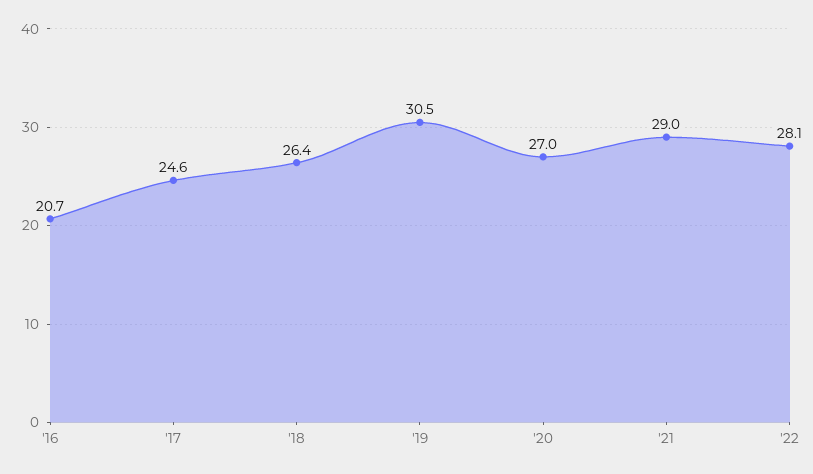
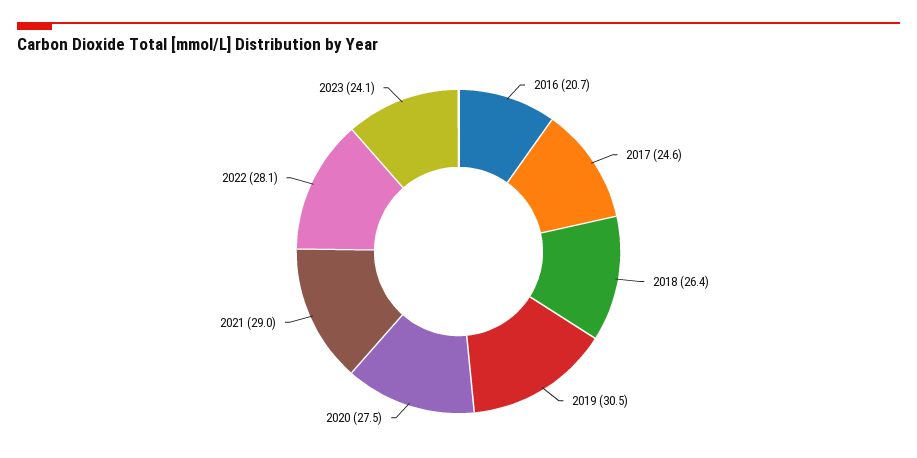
'20: 27 -> 27.5
2023: none -> 24.1

